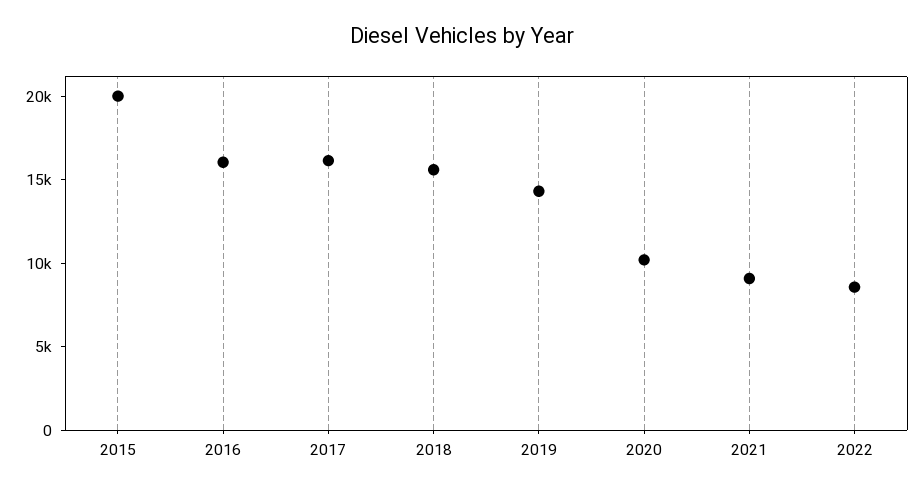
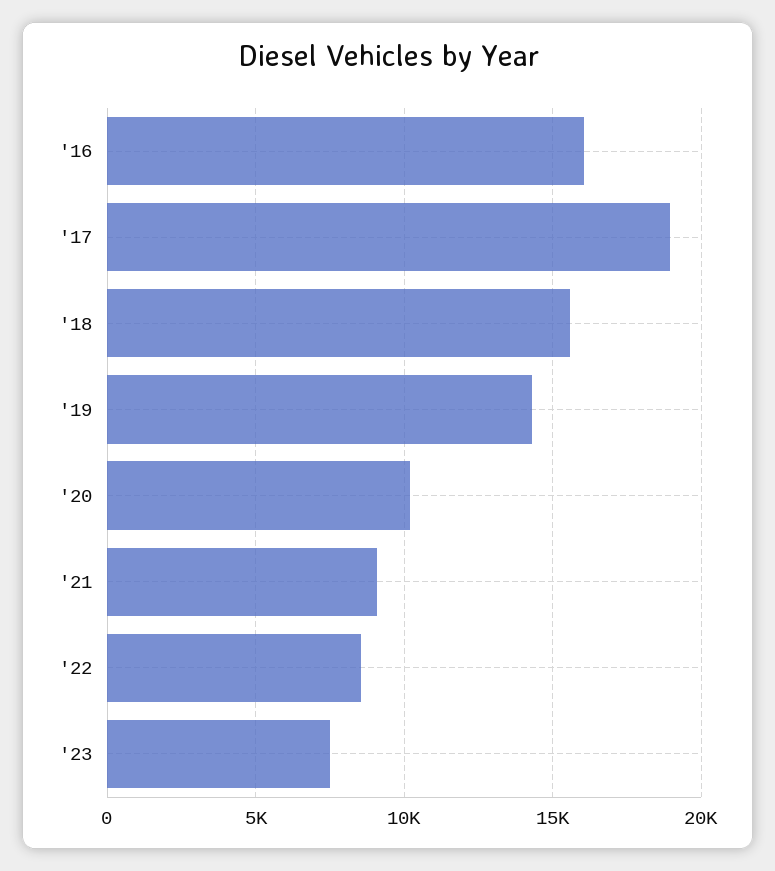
2015: 20000 -> none
2017: 16000 -> 19000
'23: none -> 7500

